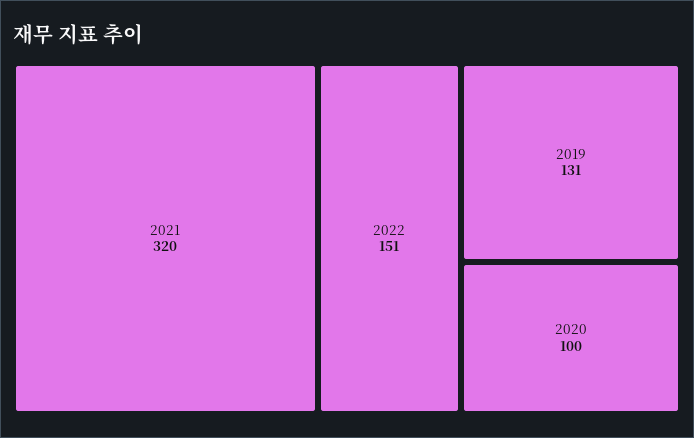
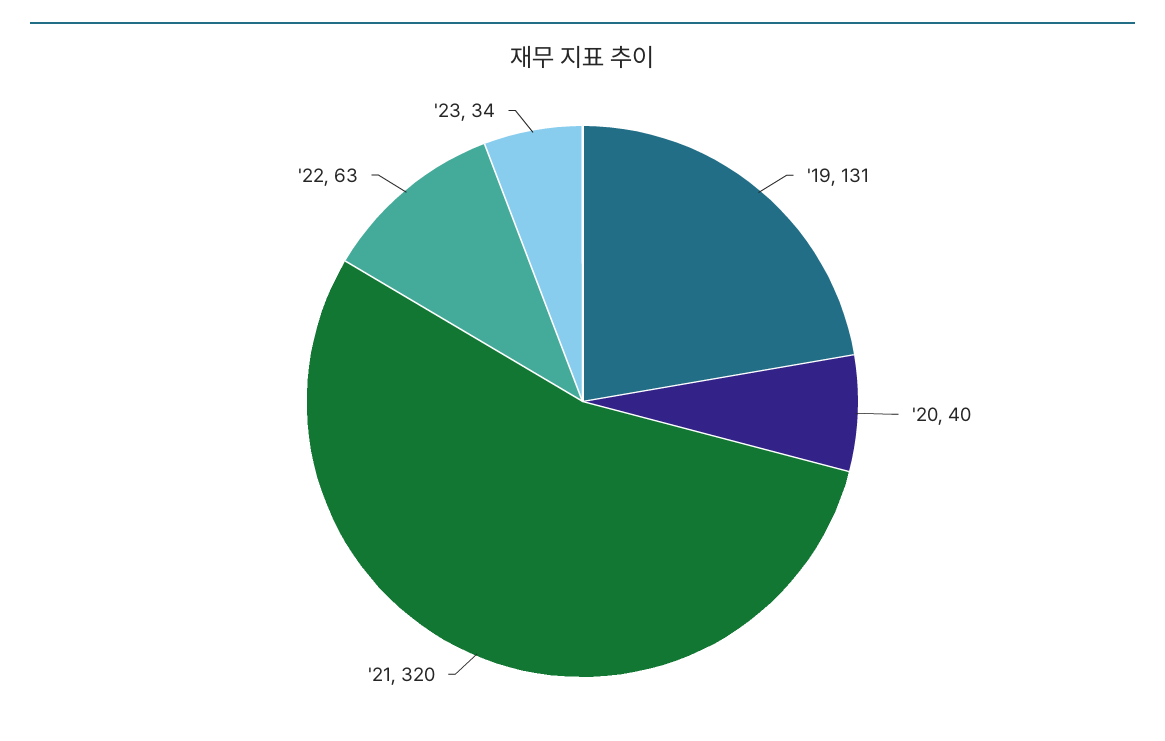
2022: 151 -> 63
2020: 100 -> 40
'23: none -> 34

